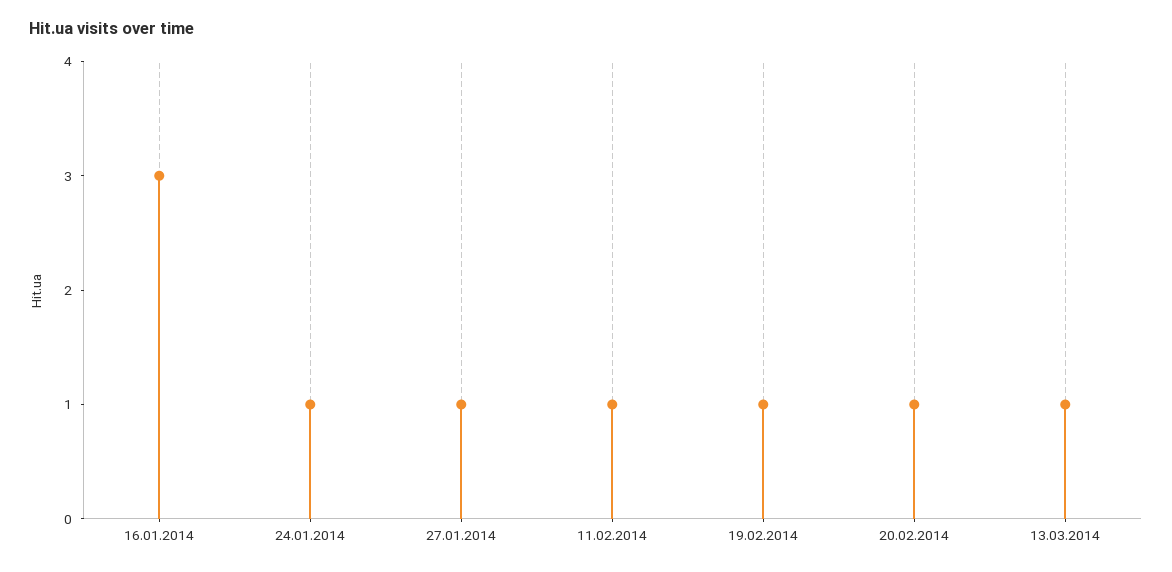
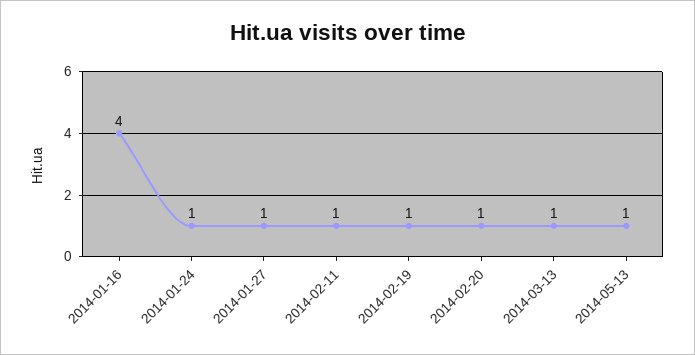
16.01.2014: 3 -> 4
2014-05-13: none -> 1

